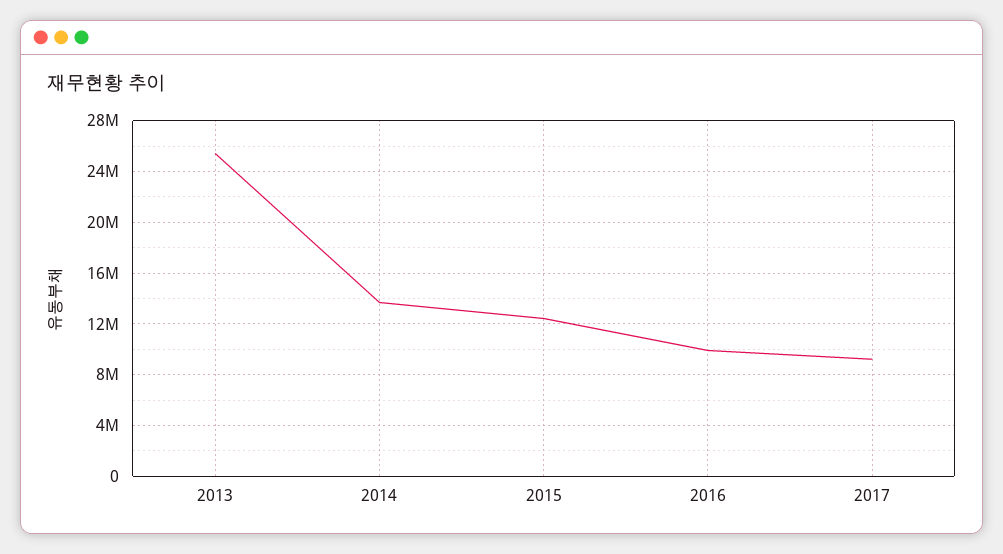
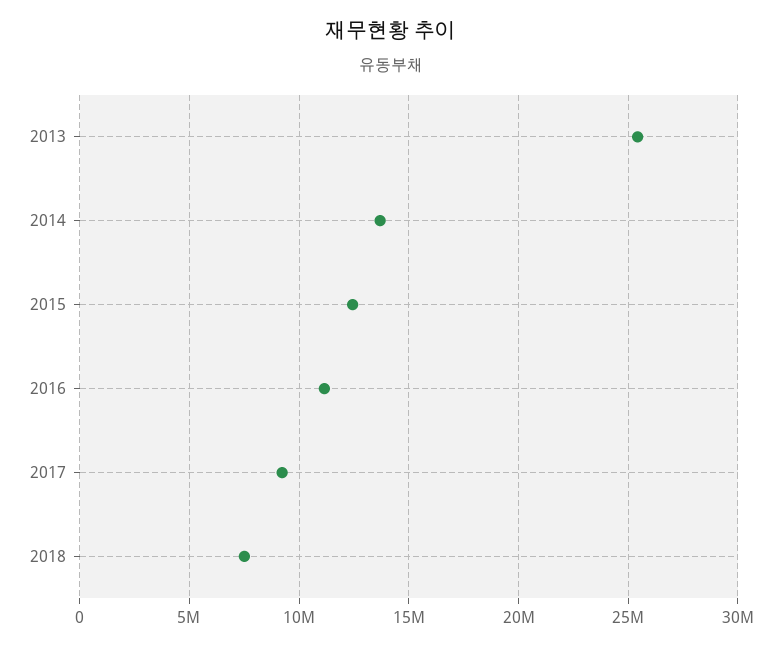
2016: 10000000 -> 11000000
2018: none -> 7500000

